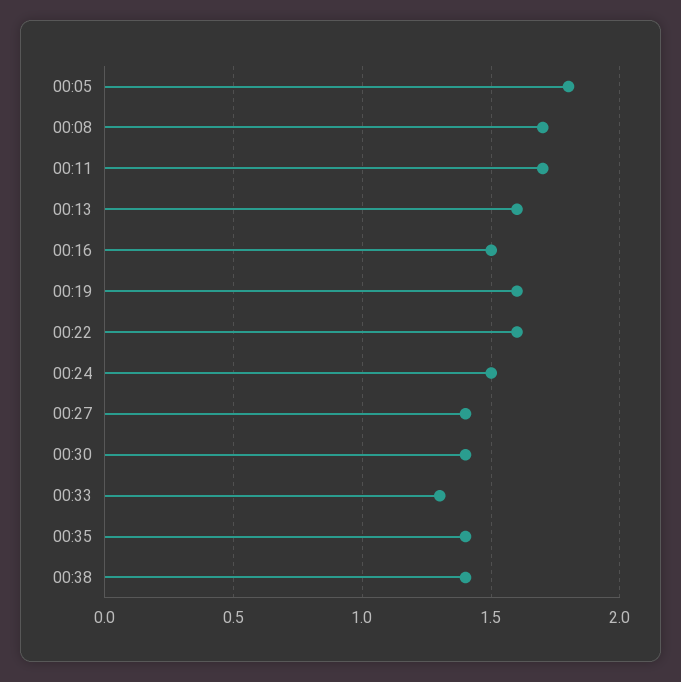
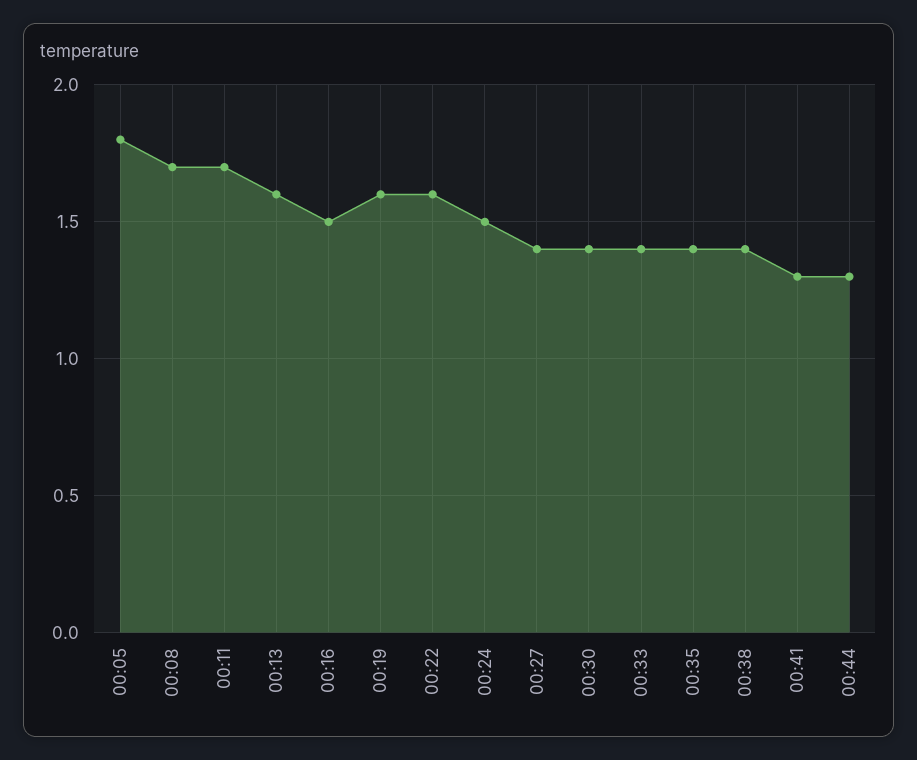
00:33: 1.3 -> 1.4
00:41: none -> 1.3
00:44: none -> 1.3

